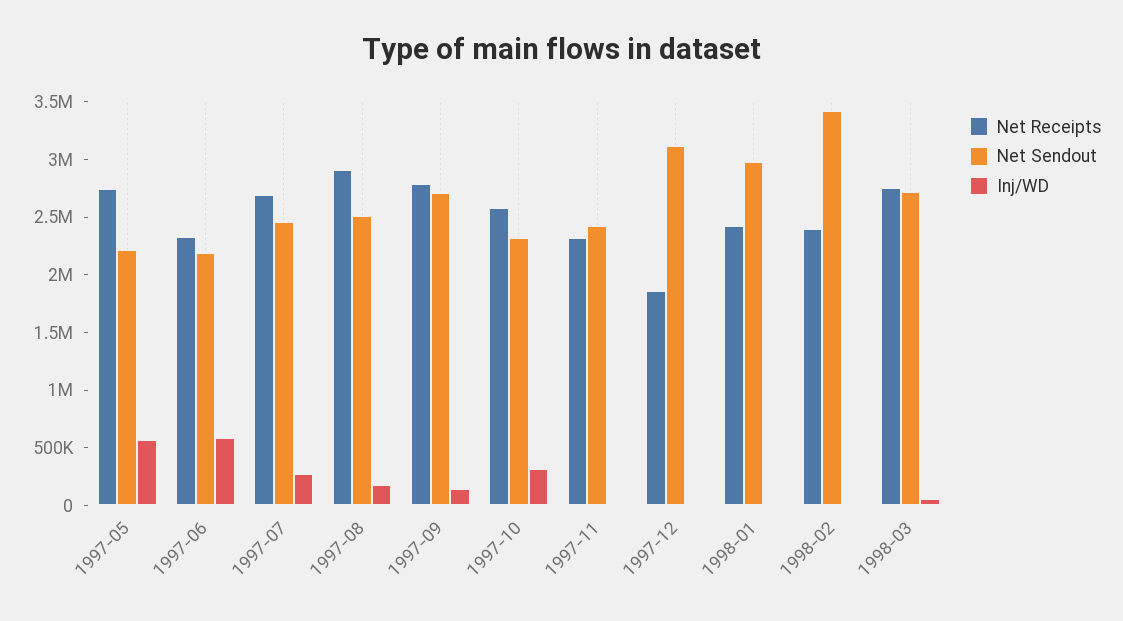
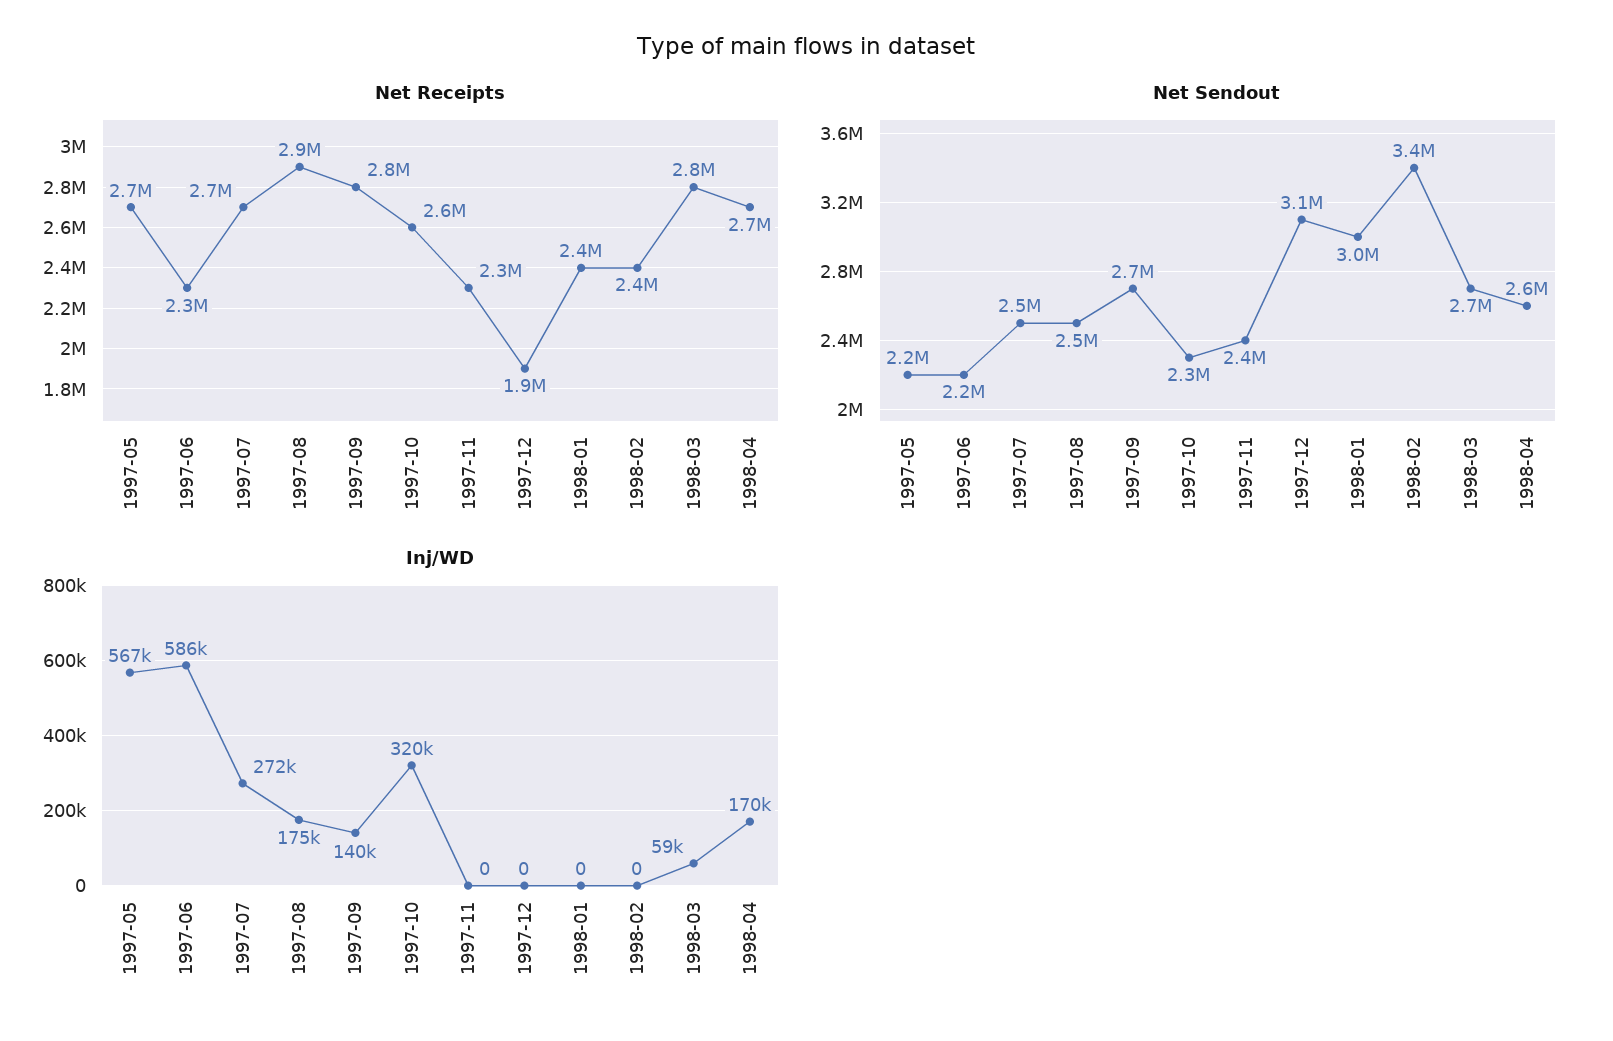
Net Receipts, 1998-04: none -> 2700000
Net Sendout, 1998-04: none -> 2600000
Inj/WD, 1998-04: none -> 170000

